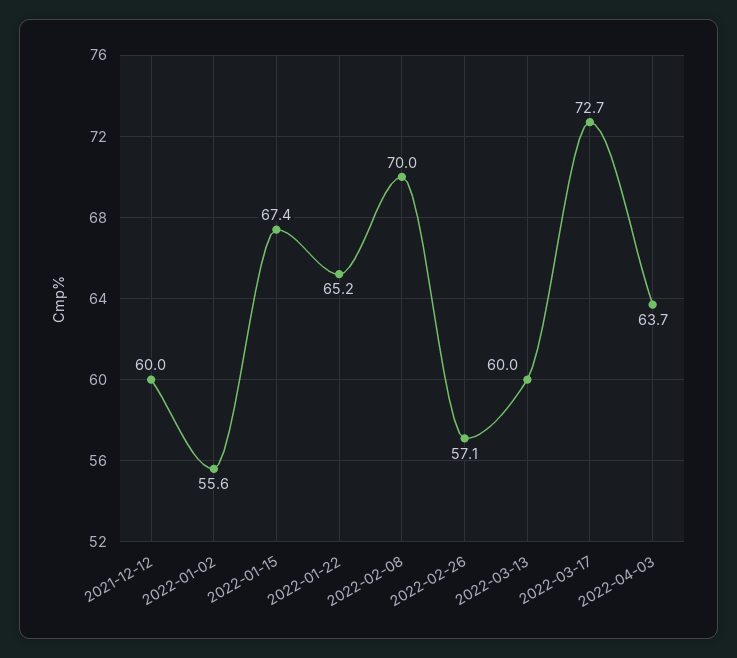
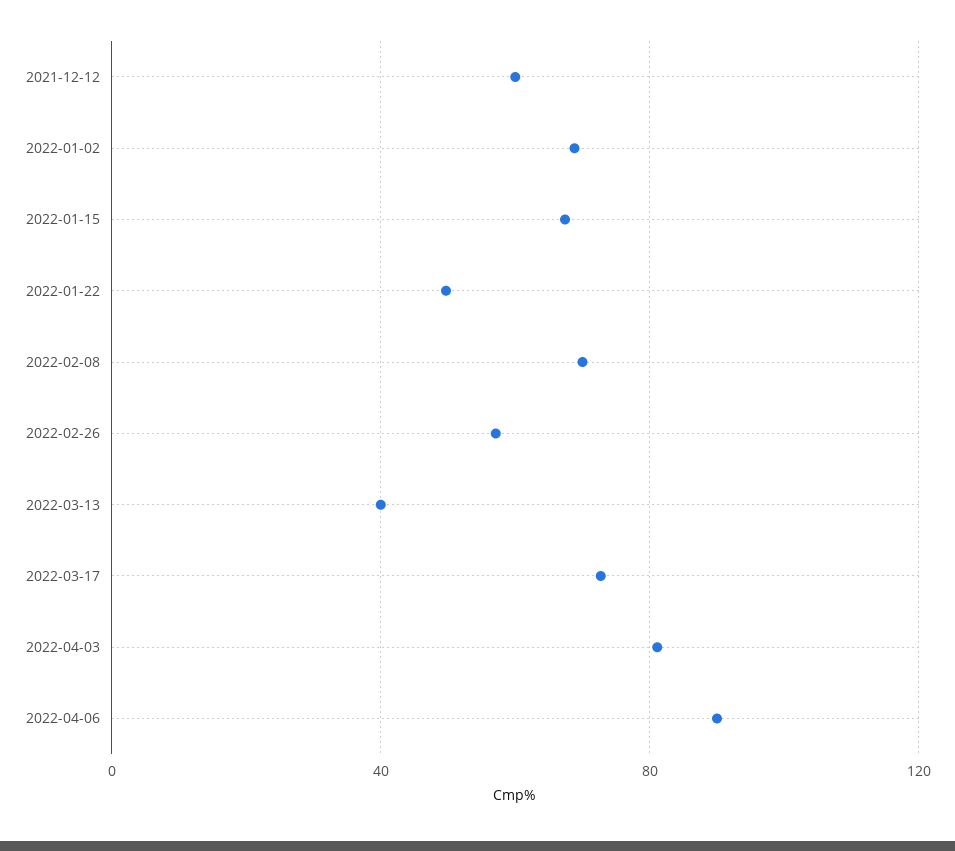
2022-01-02: 55.6 -> 70
2022-01-22: 65.2 -> 50
2022-03-13: 60 -> 40
2022-04-03: 63.7 -> 80
2022-04-06: none -> 90

